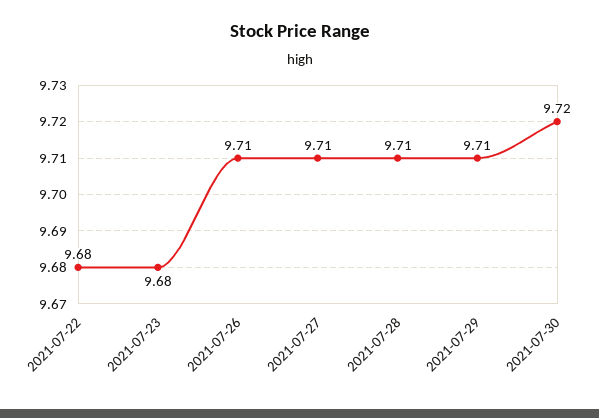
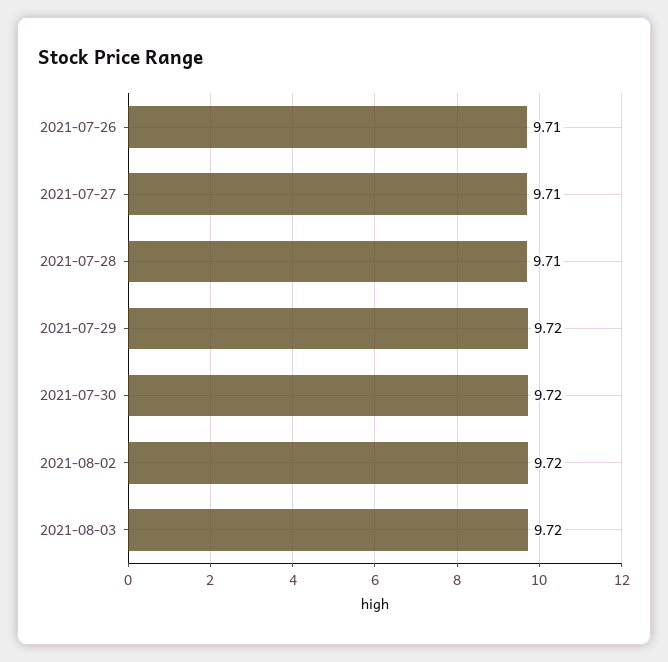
2021-07-22: 9.68 -> none
2021-07-23: 9.68 -> none
2021-07-29: 9.71 -> 9.72
2021-08-02: none -> 9.72
2021-08-03: none -> 9.72

